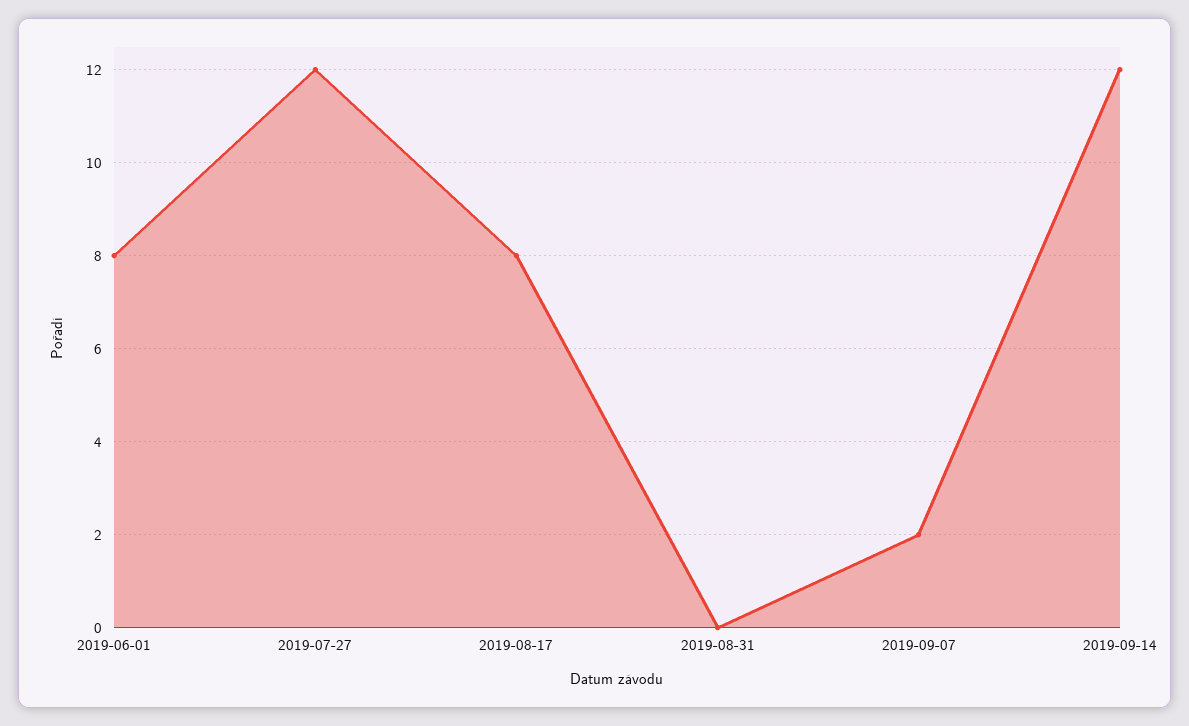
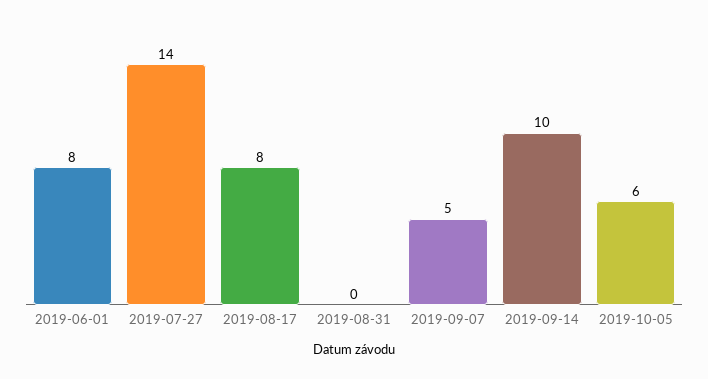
2019-07-27: 12 -> 14
2019-09-07: 2 -> 5
2019-09-14: 12 -> 10
2019-10-05: none -> 6

